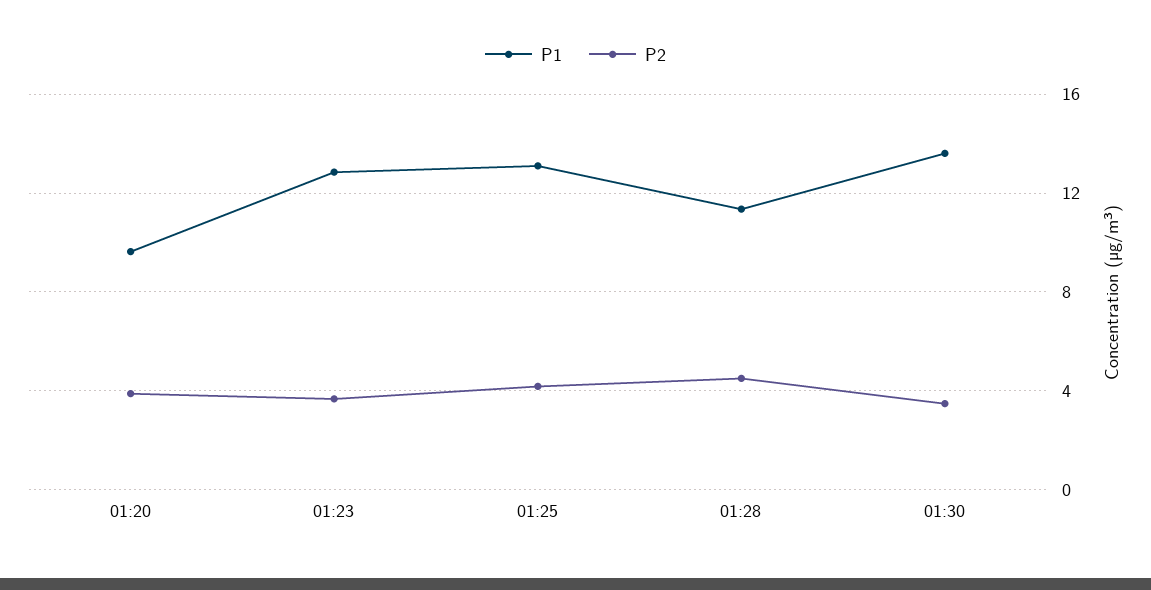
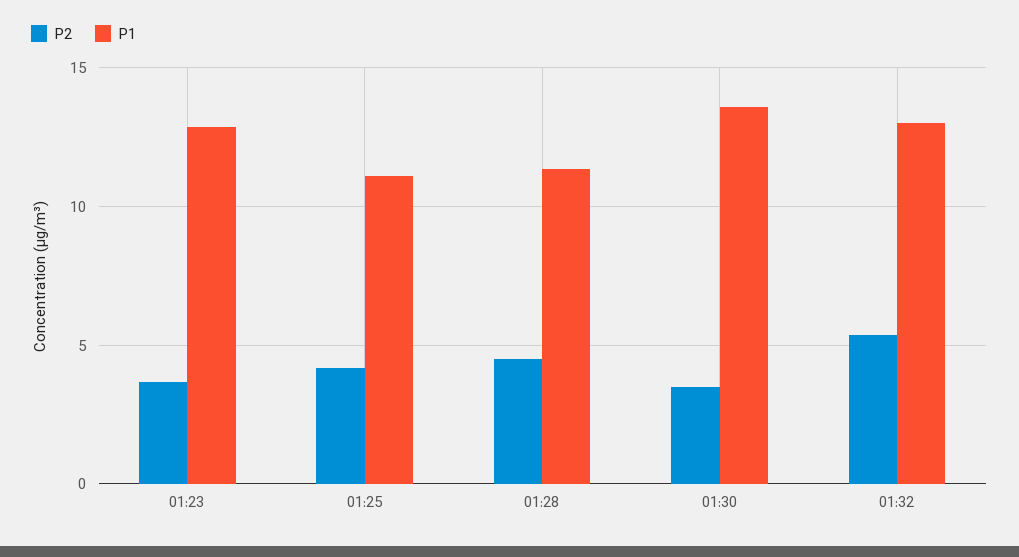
P1, 01:20: 9.5 -> none
P2, 01:20: 4 -> none
P1, 01:25: 13 -> 11
P2, 01:32: none -> 5.5
P1, 01:32: none -> 13

